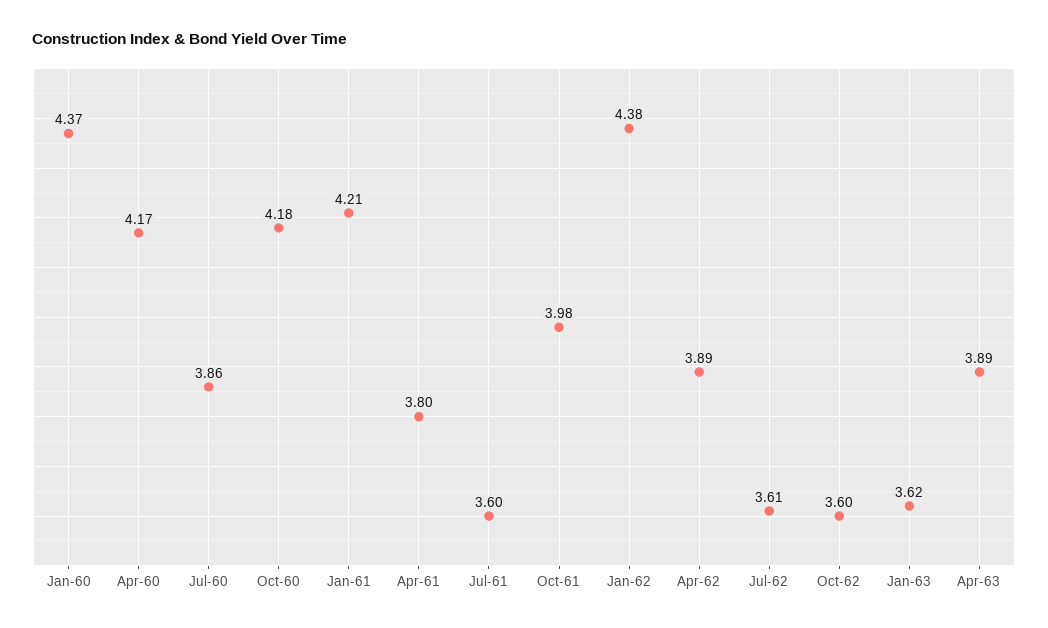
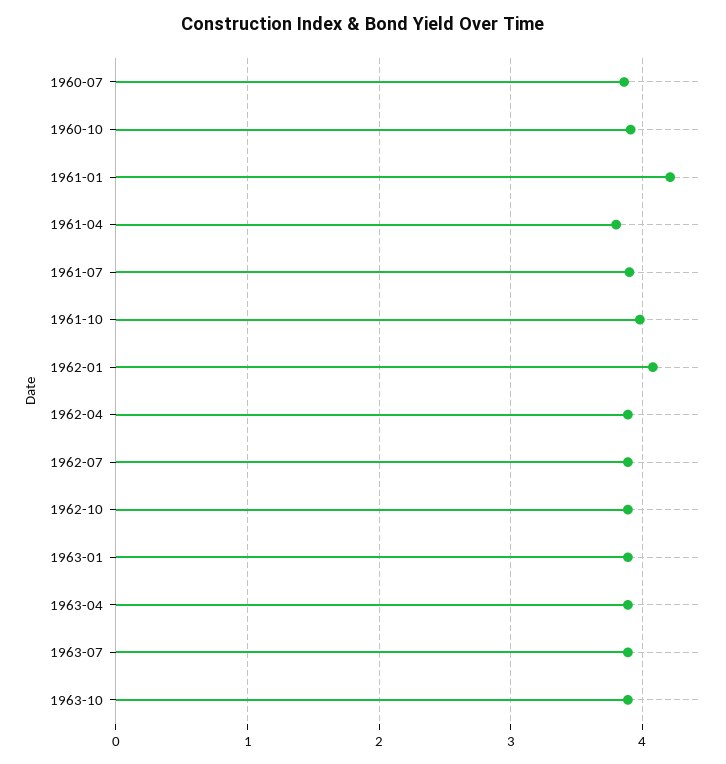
Jan-60: 4.37 -> none
Apr-60: 4.17 -> none
Oct-60: 4.18 -> 3.9
Jul-61: 3.6 -> 3.9
Jan-62: 4.38 -> 4.1
Jul-62: 3.61 -> 3.9
Oct-62: 3.6 -> 3.9
Jan-63: 3.62 -> 3.9
1963-07: none -> 3.9
1963-10: none -> 3.9

